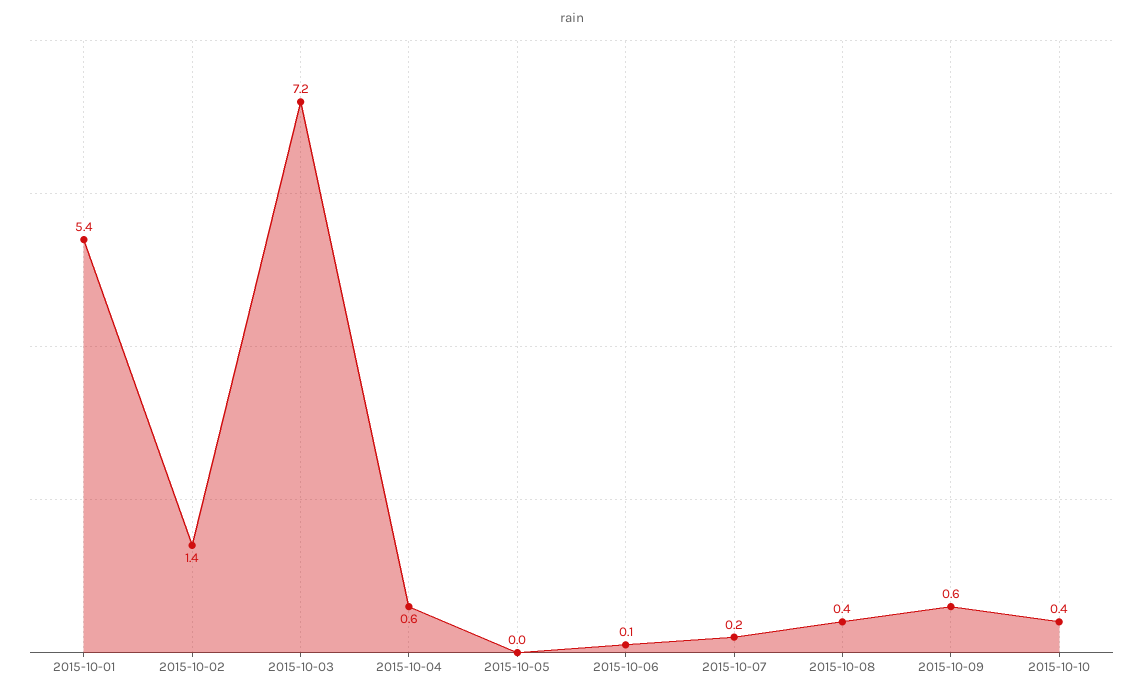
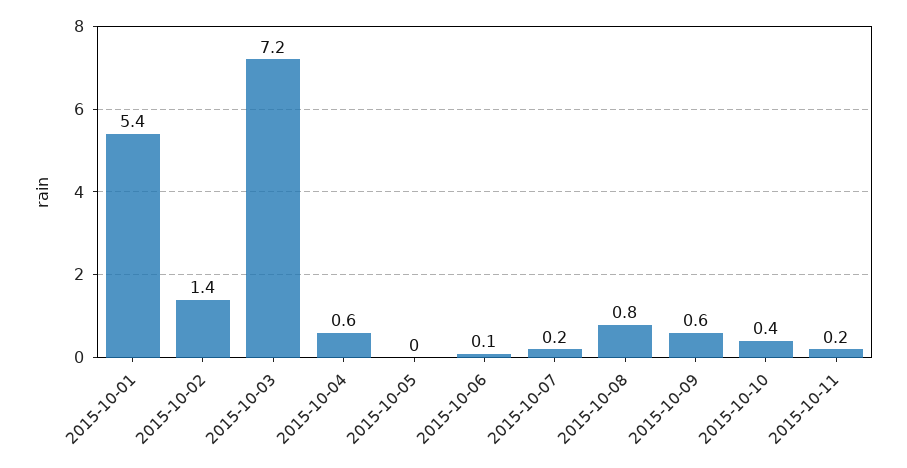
2015-10-08: 0.4 -> 0.8
2015-10-11: none -> 0.2

